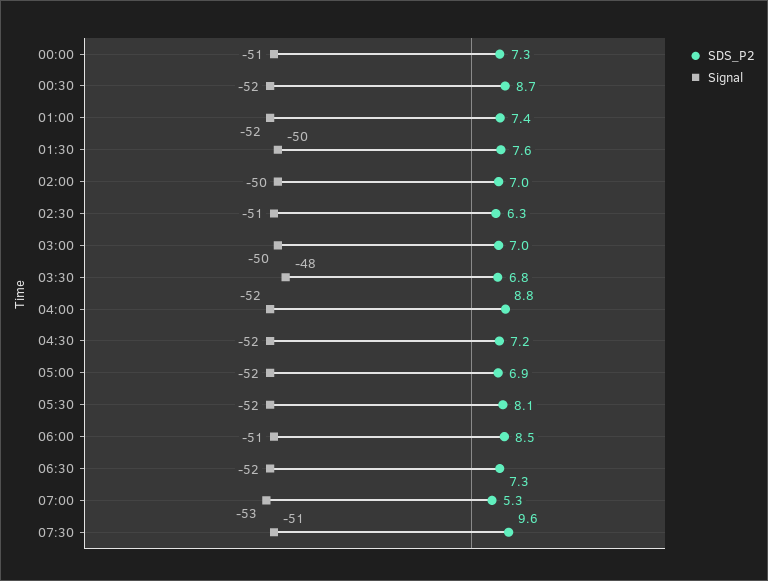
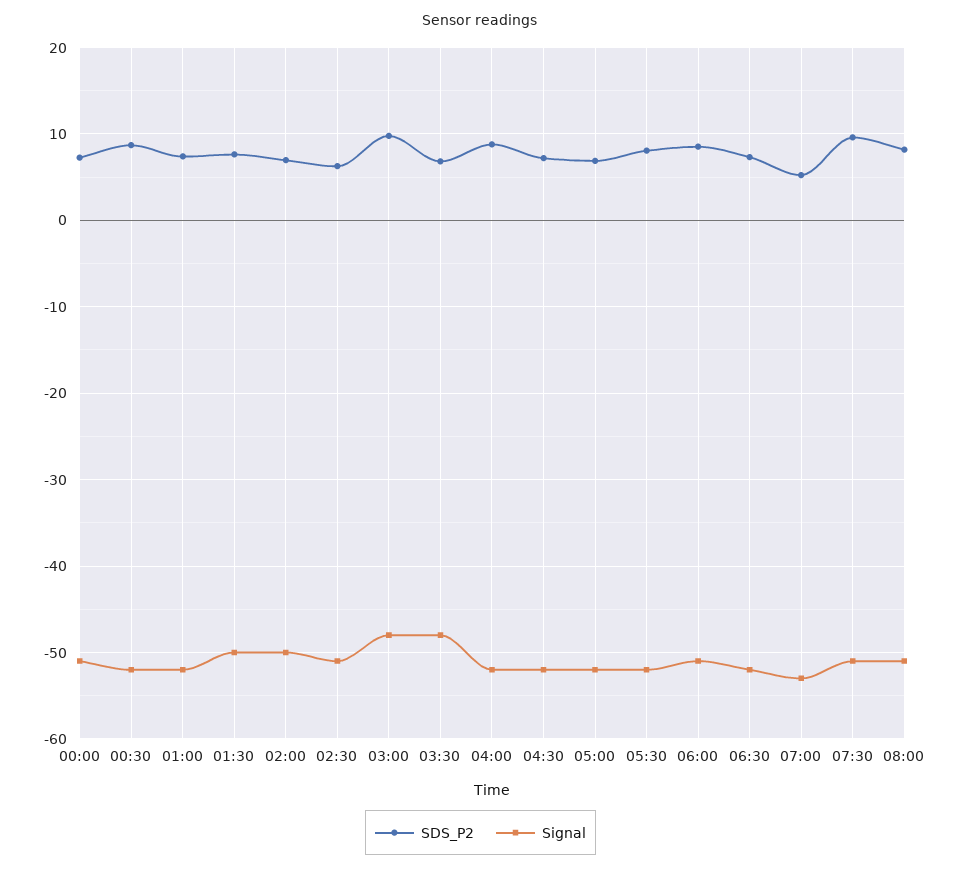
SDS_P2, 03:00: 7 -> 10
Signal, 03:00: -50 -> -48
SDS_P2, 08:00: none -> 8
Signal, 08:00: none -> -51

